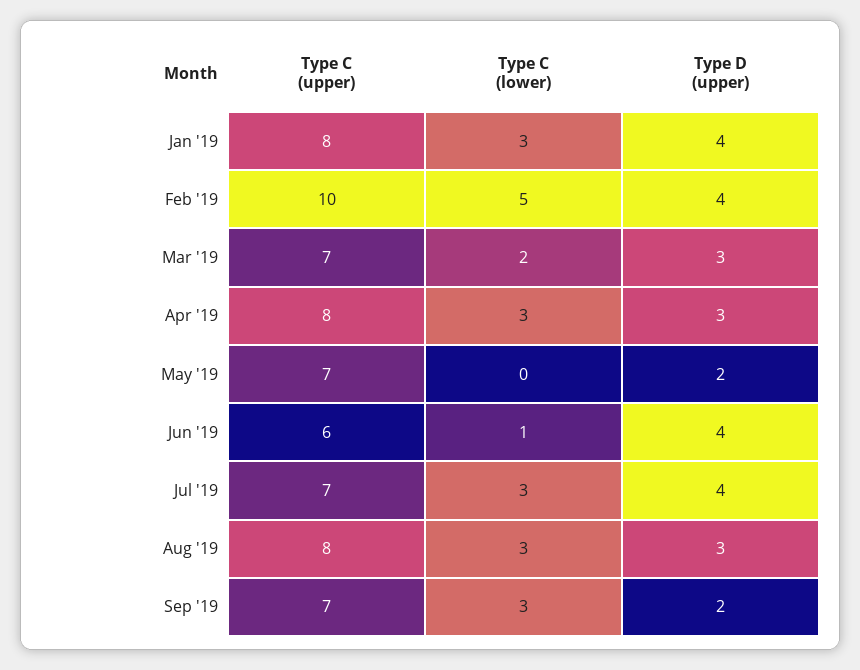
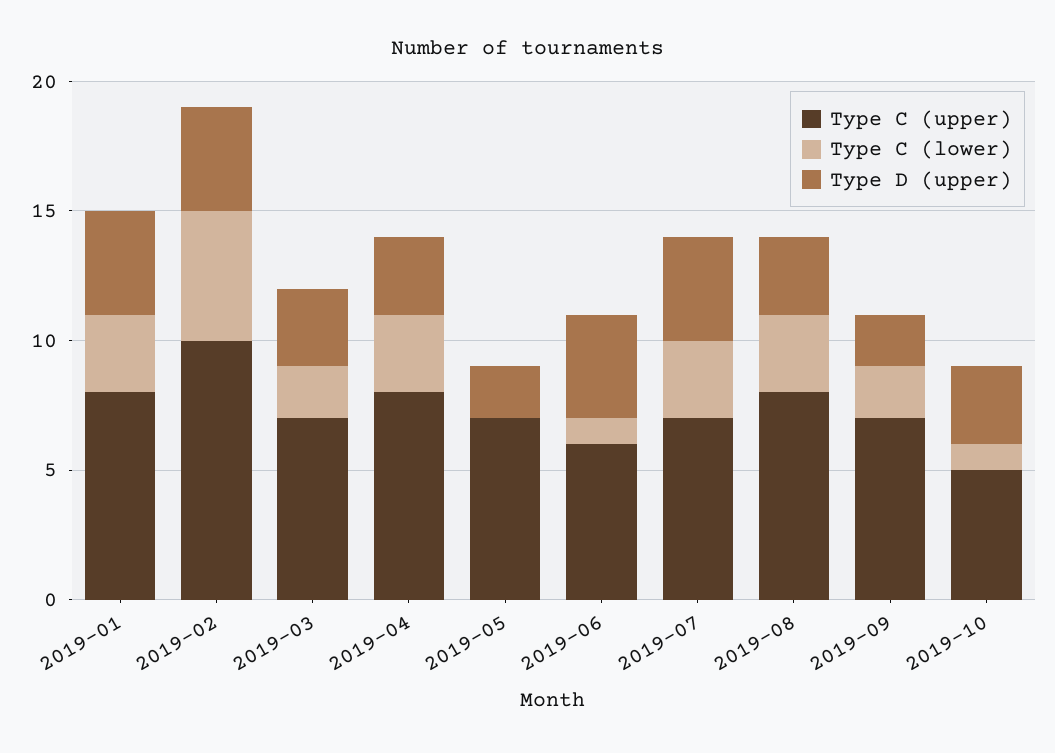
Type C (lower), Sep '19: 3 -> 2
Type C (upper), 2019-10: none -> 5
Type C (lower), 2019-10: none -> 1
Type D (upper), 2019-10: none -> 3

